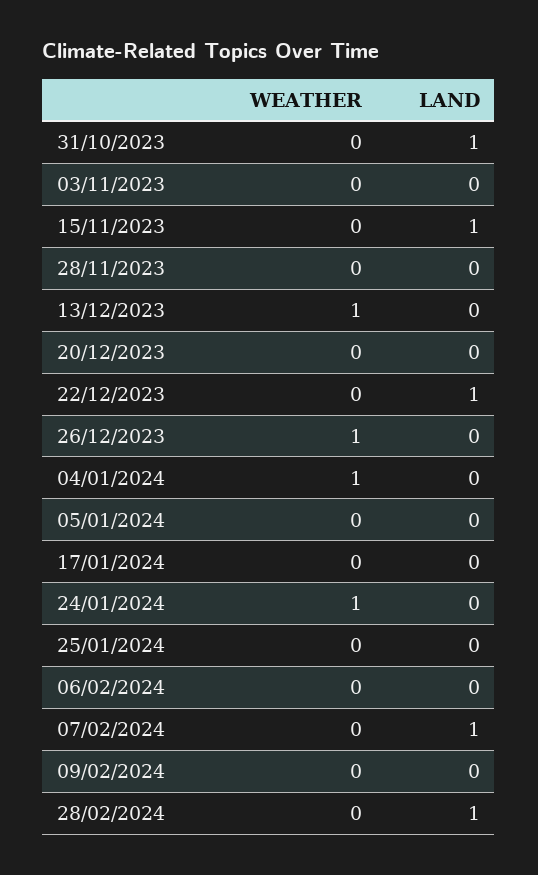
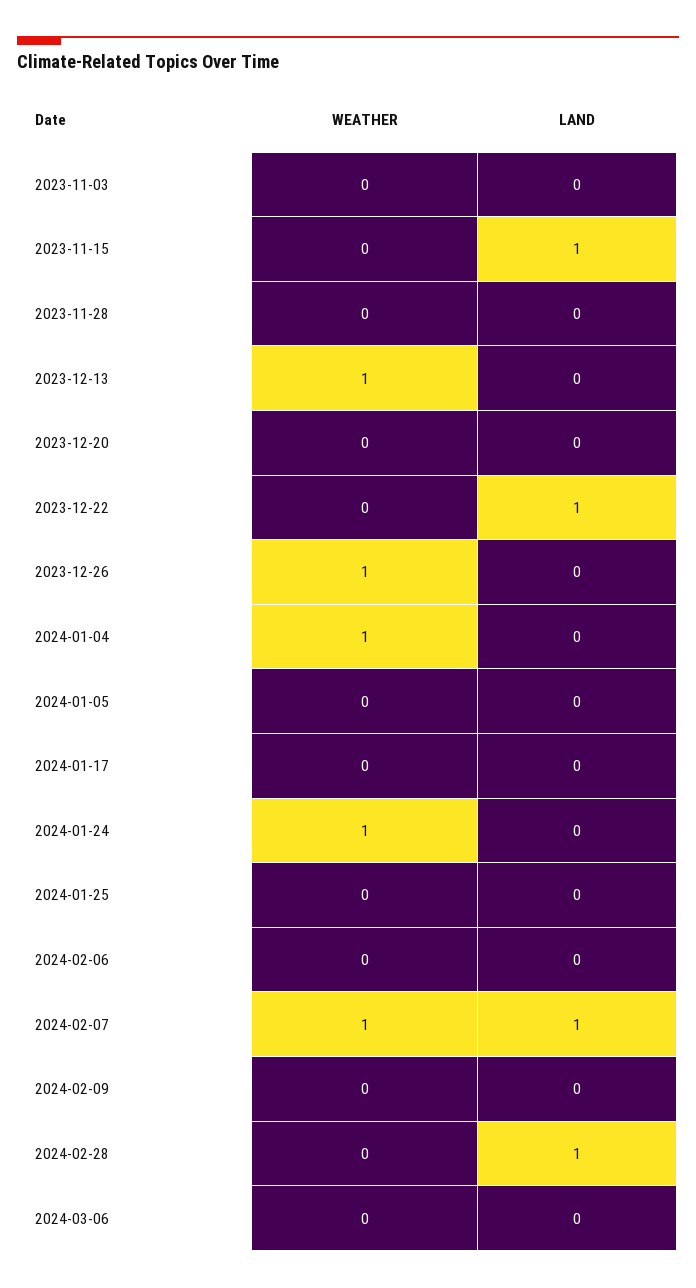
WEATHER, 31/10/2023: 0 -> none
LAND, 31/10/2023: 1 -> none
WEATHER, 07/02/2024: 0 -> 1
WEATHER, 2024-03-06: none -> 0
LAND, 2024-03-06: none -> 0

